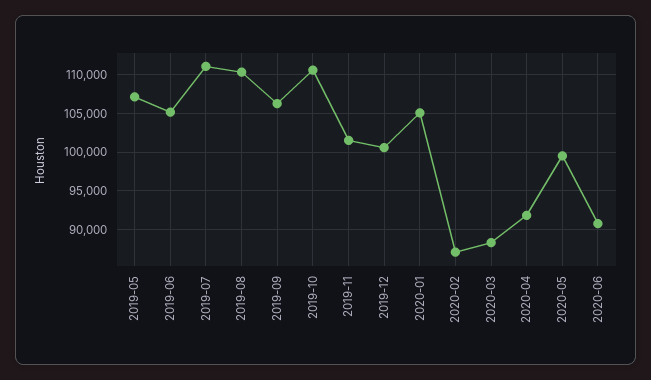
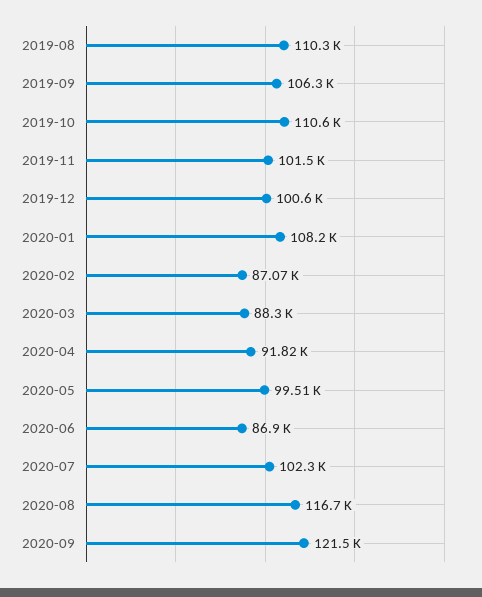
2019-05: 107000 -> none
2019-06: 105000 -> none
2019-07: 111000 -> none
2020-01: 105000 -> 108200
2020-06: 91000 -> 86900
2020-07: none -> 102300
2020-08: none -> 116700
2020-09: none -> 121500

